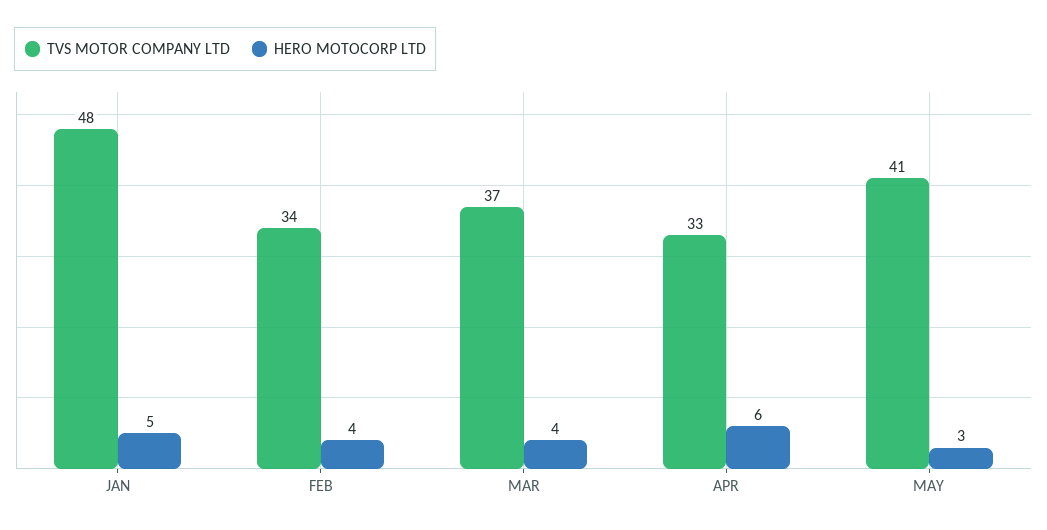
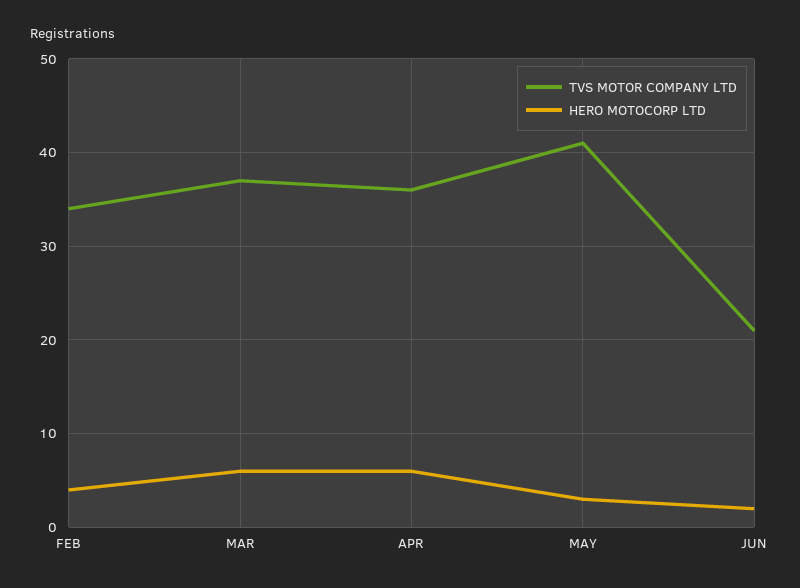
TVS MOTOR COMPANY LTD, JAN: 48 -> none
HERO MOTOCORP LTD, JAN: 5 -> none
HERO MOTOCORP LTD, MAR: 4 -> 6
TVS MOTOR COMPANY LTD, APR: 33 -> 36
TVS MOTOR COMPANY LTD, JUN: none -> 21
HERO MOTOCORP LTD, JUN: none -> 2

